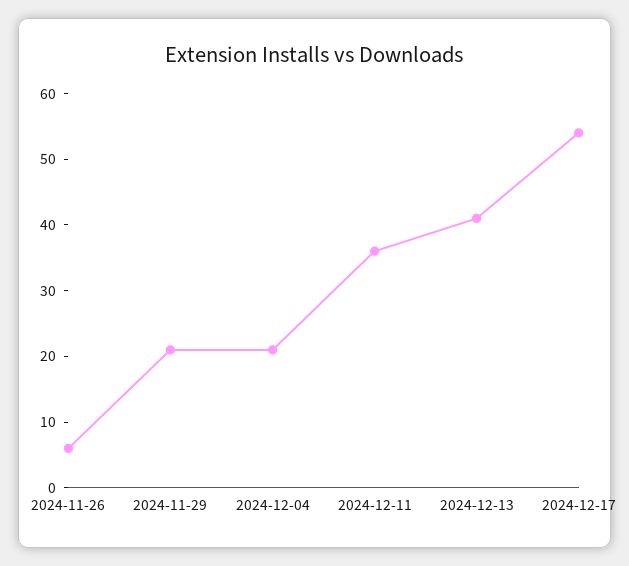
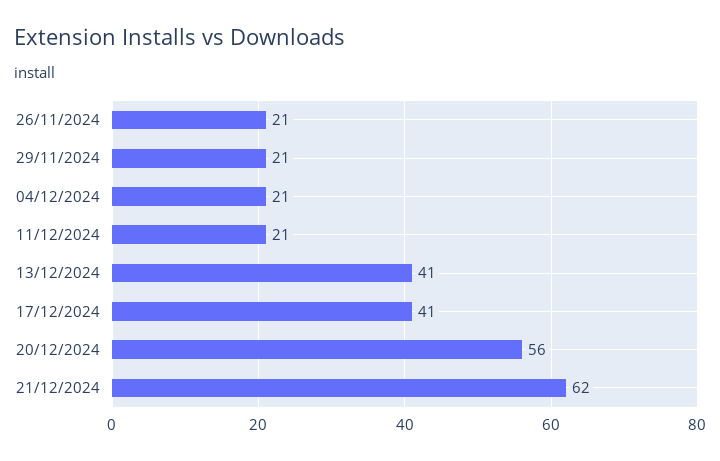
2024-11-26: 5 -> 21
2024-12-11: 35 -> 21
2024-12-17: 55 -> 41
20/12/2024: none -> 56
21/12/2024: none -> 62

